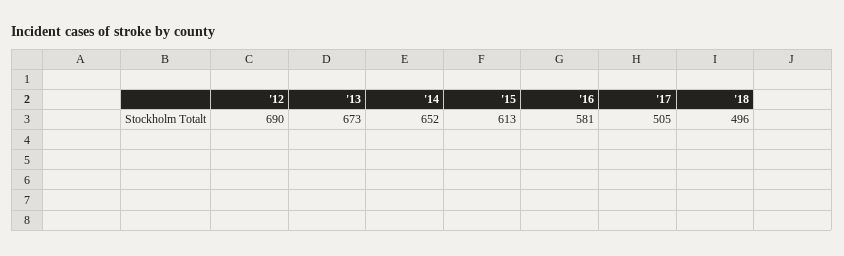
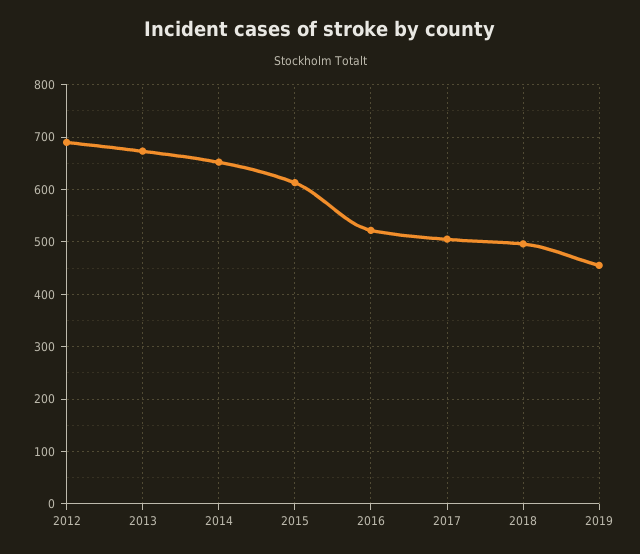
'16: 581 -> 520
2019: none -> 460

